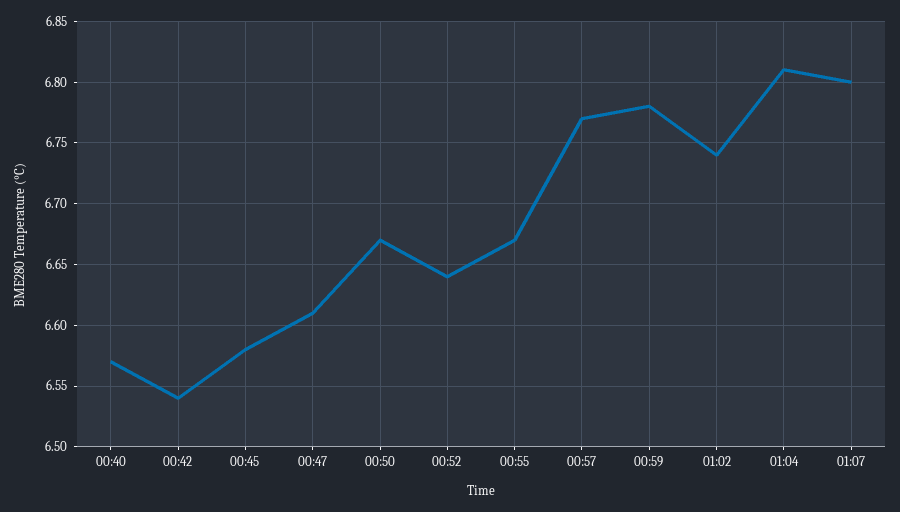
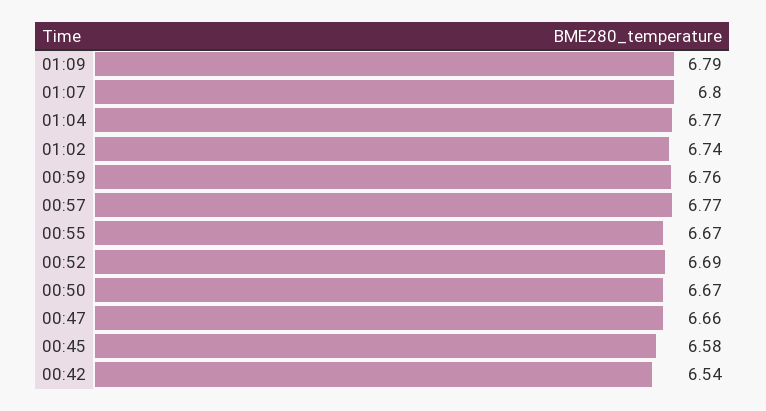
00:40: 6.57 -> none
00:47: 6.61 -> 6.66
00:52: 6.64 -> 6.69
00:59: 6.78 -> 6.76
01:04: 6.81 -> 6.77
01:09: none -> 6.79

